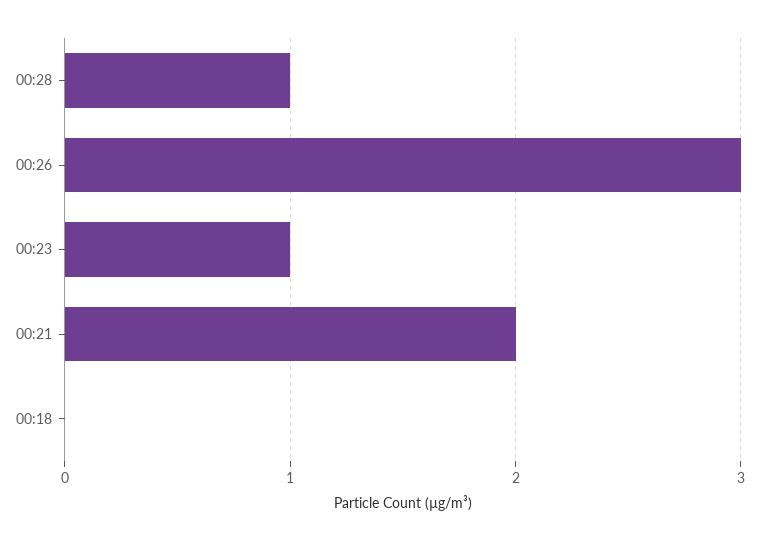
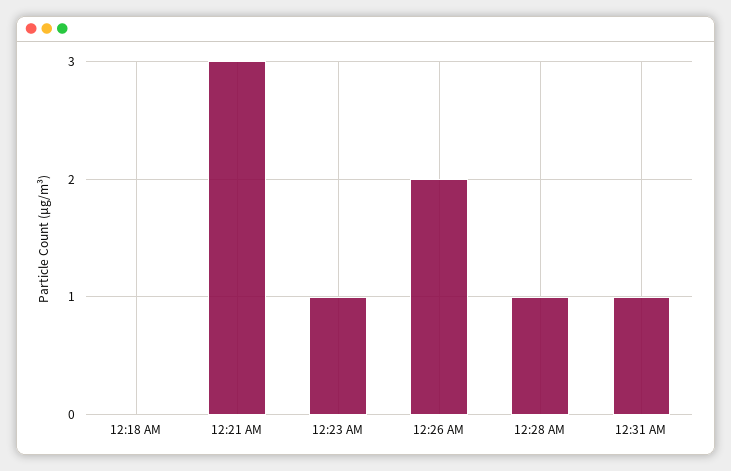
00:26: 3 -> 2
00:21: 2 -> 3
12:31 AM: none -> 1

